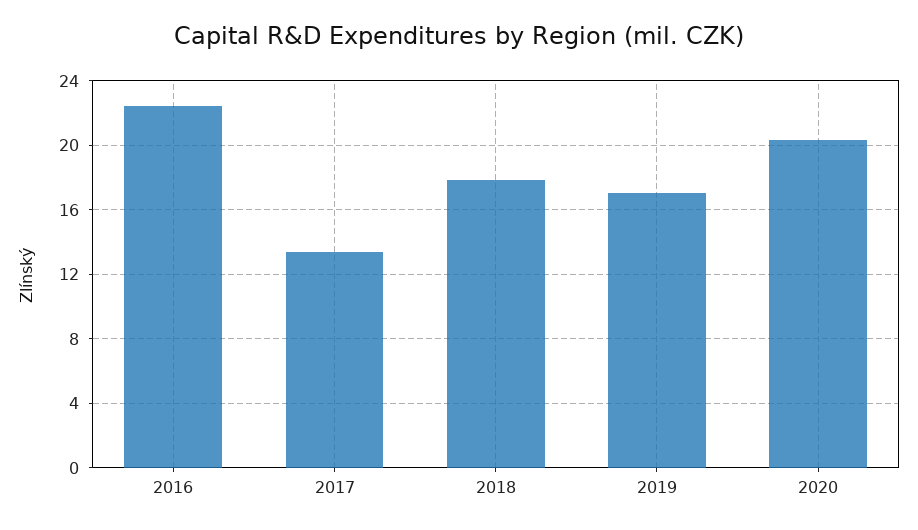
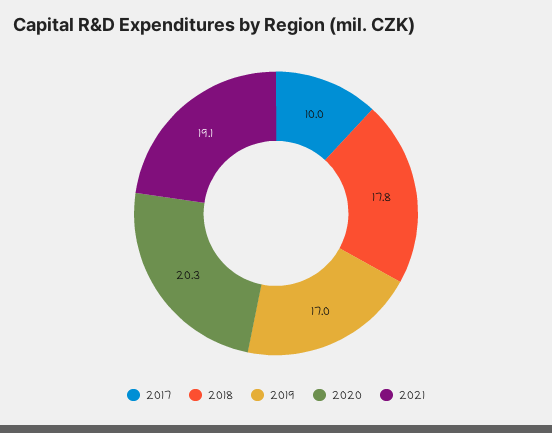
2016: 22.5 -> none
2017: 13.5 -> 10
2021: none -> 19.1

